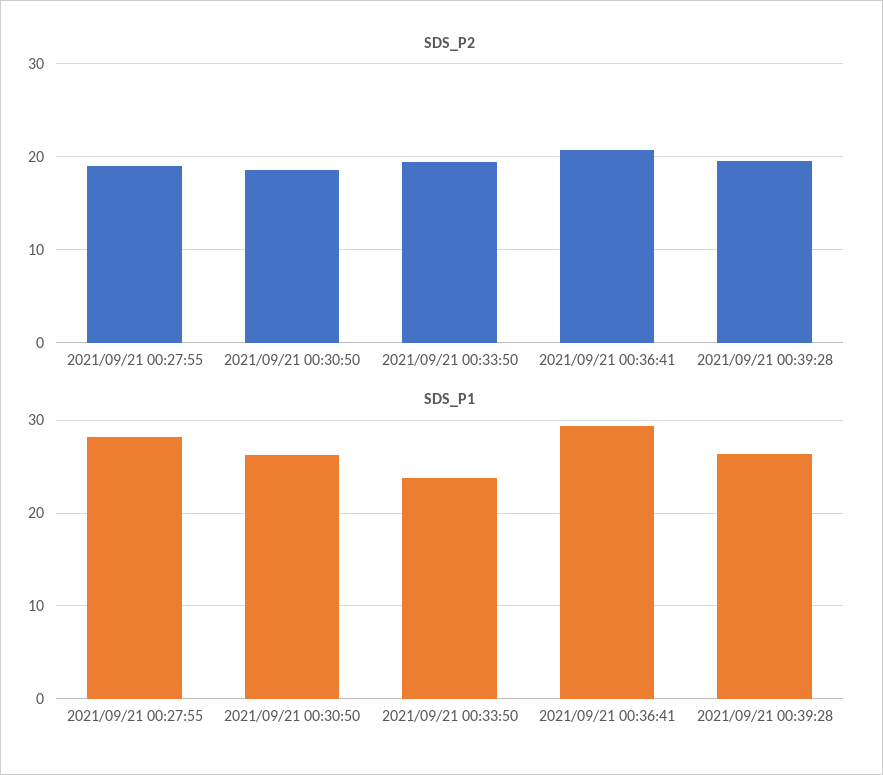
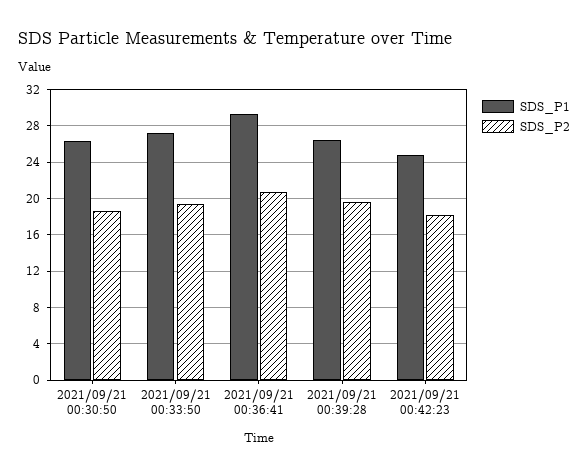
SDS_P2, 2021/09/21 00:27:55: 19 -> none
SDS_P1, 2021/09/21 00:27:55: 28 -> none
SDS_P1, 2021/09/21 00:33:50: 24 -> 27
SDS_P1, 2021/09/21 00:42:23: none -> 25
SDS_P2, 2021/09/21 00:42:23: none -> 18

